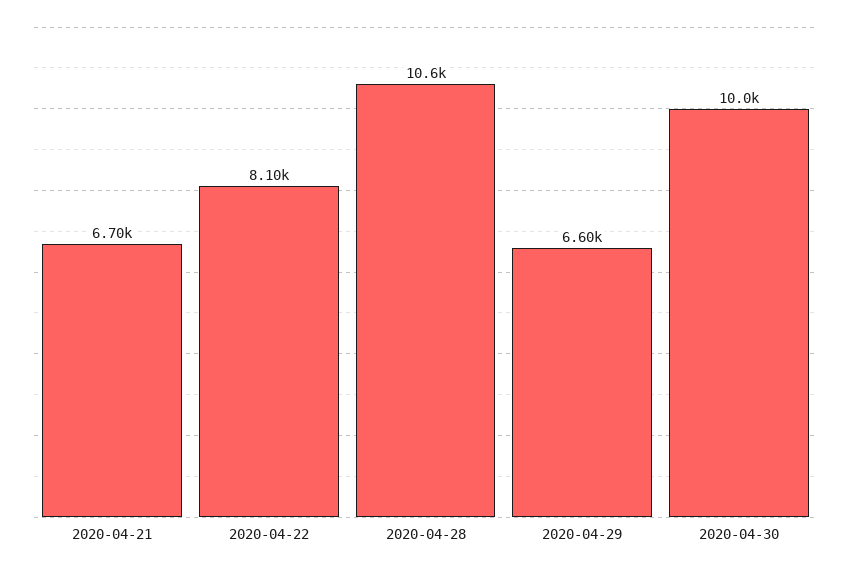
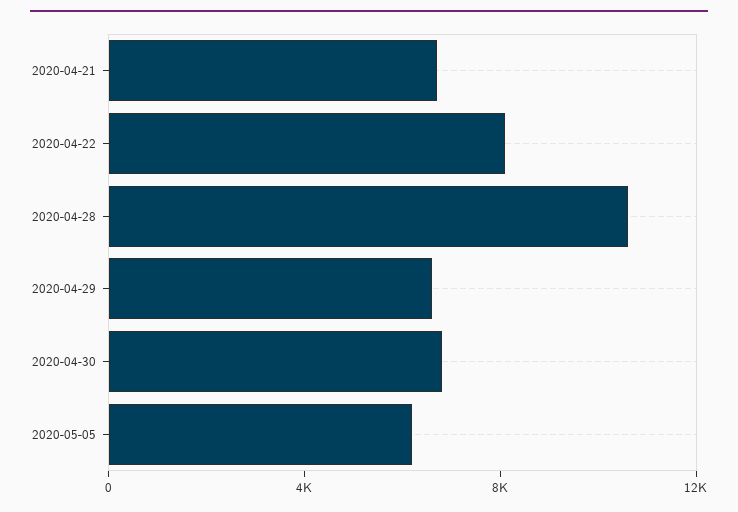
2020-04-30: 10000 -> 7000
2020-05-05: none -> 6000

